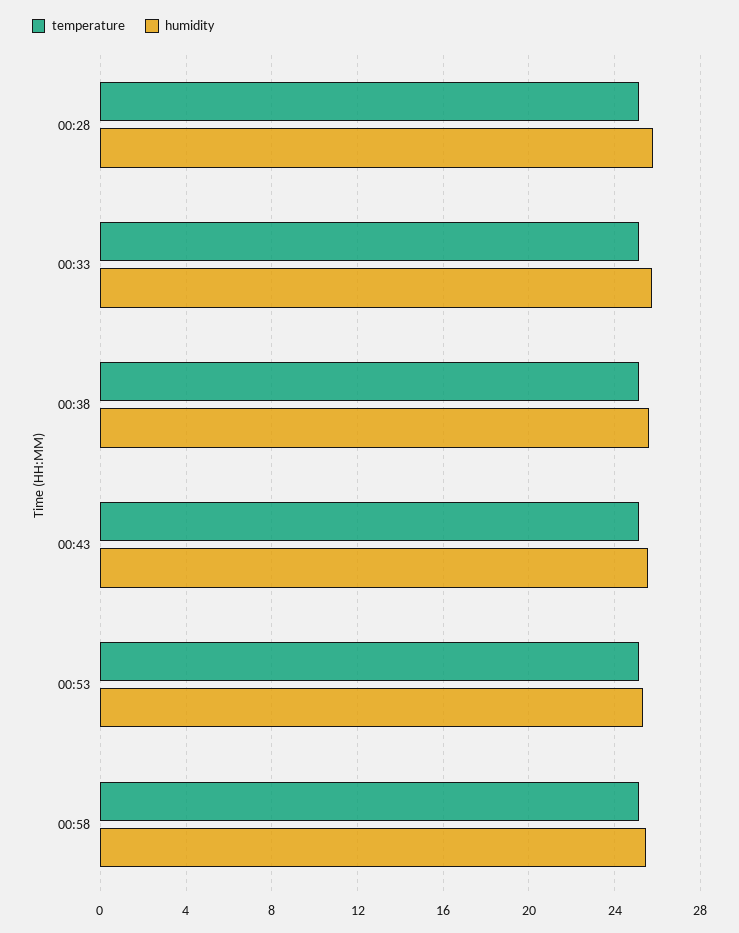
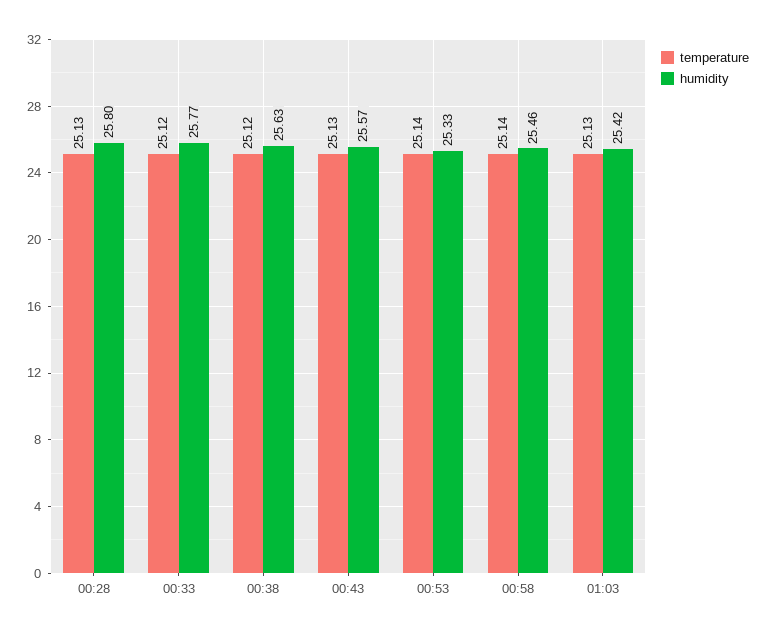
temperature, 01:03: none -> 25.13
humidity, 01:03: none -> 25.42

